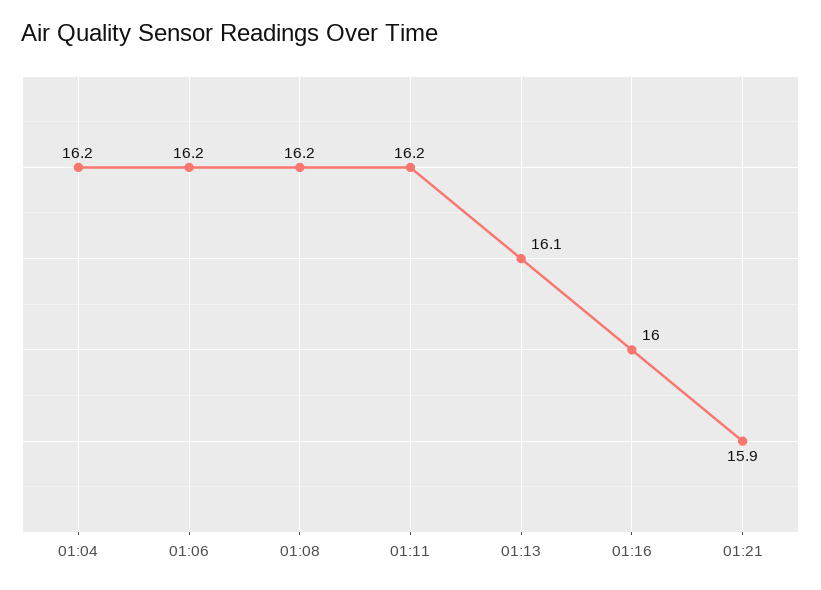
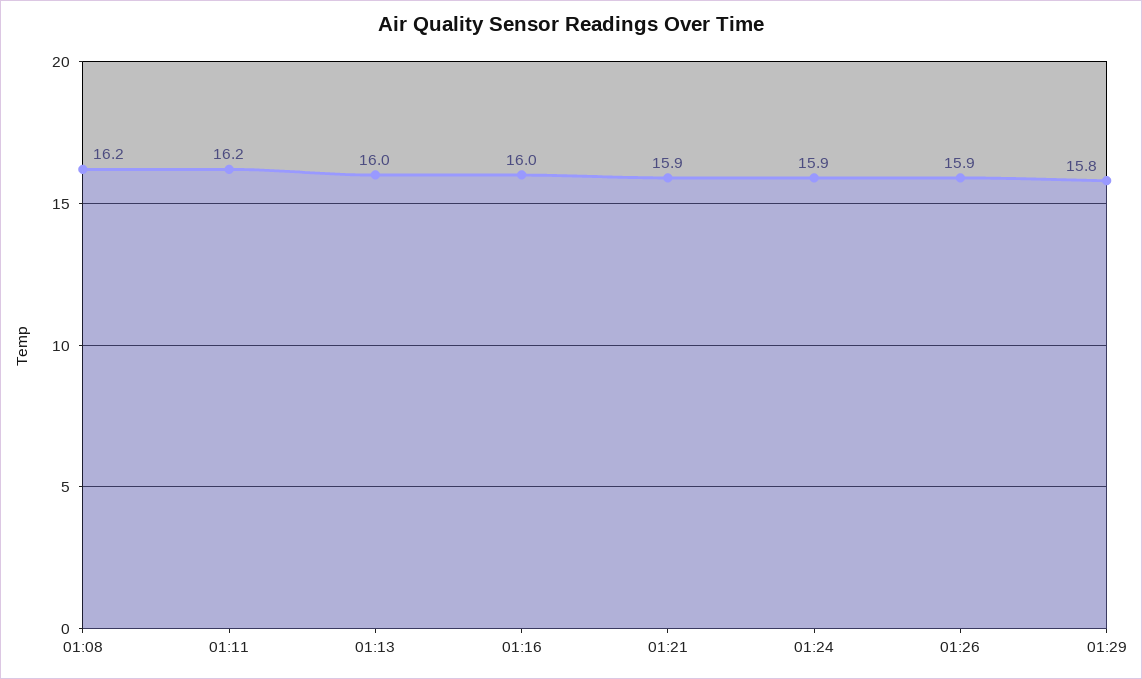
01:04: 16.2 -> none
01:06: 16.2 -> none
01:13: 16.1 -> 16
01:24: none -> 15.9
01:26: none -> 15.9
01:29: none -> 15.8

